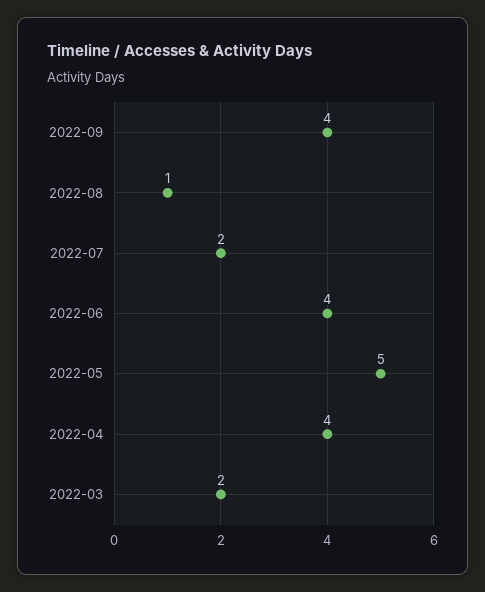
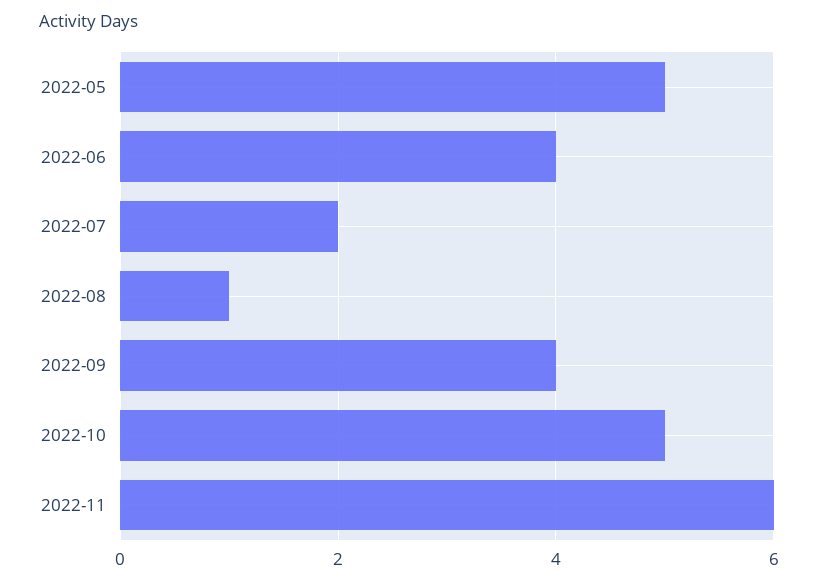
2022-04: 4 -> none
2022-03: 2 -> none
2022-10: none -> 5
2022-11: none -> 6

